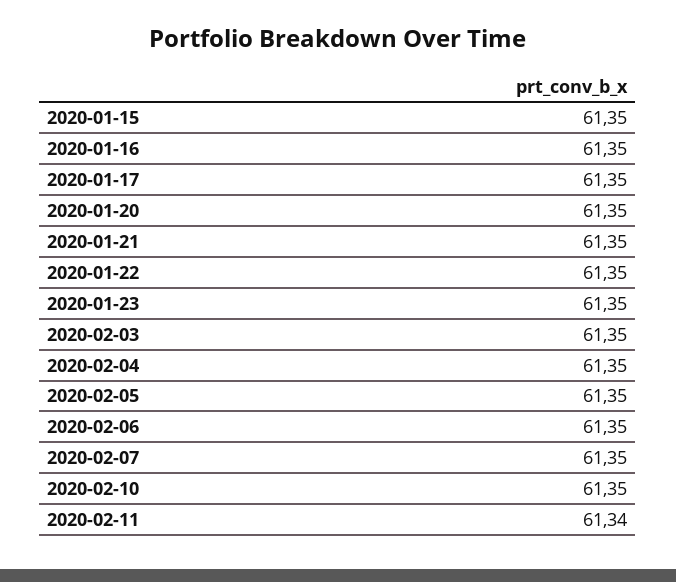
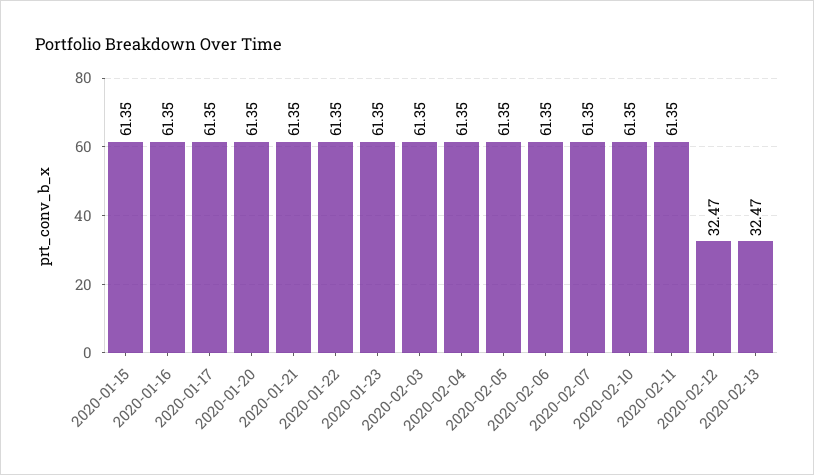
2020-02-11: 61.34 -> 61.35
2020-02-12: none -> 32.47
2020-02-13: none -> 32.47

